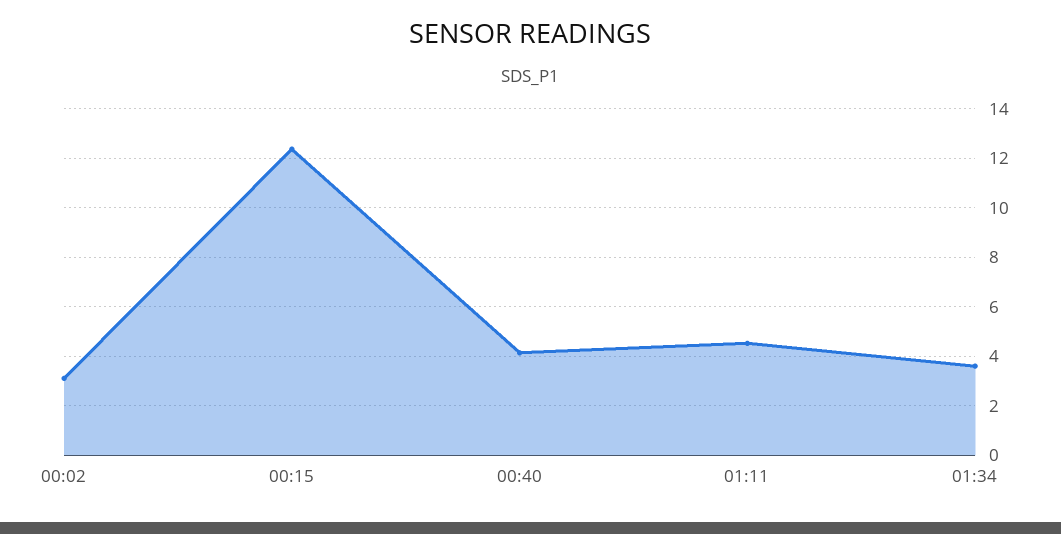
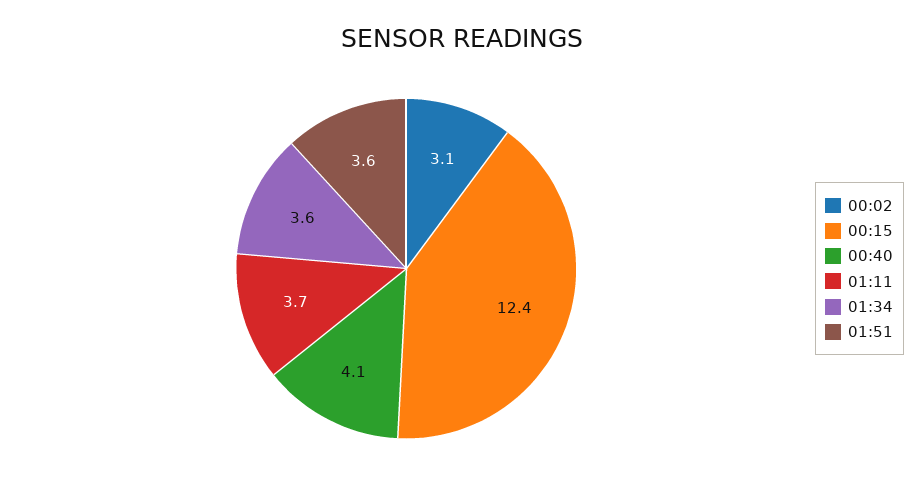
01:11: 4.5 -> 3.7
01:51: none -> 3.6

